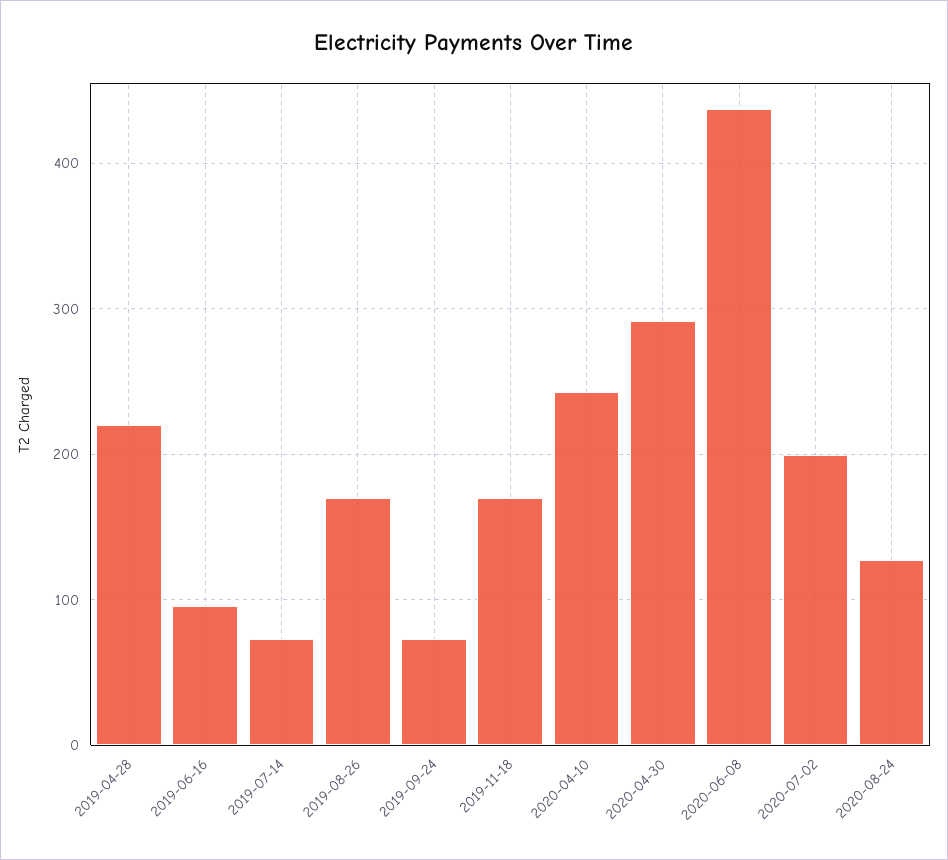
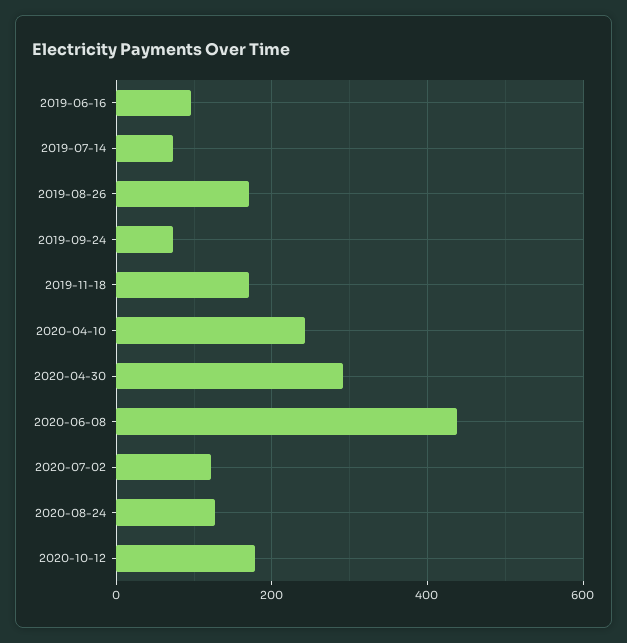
2019-04-28: 220 -> none
2020-07-02: 200 -> 120
2020-10-12: none -> 180

